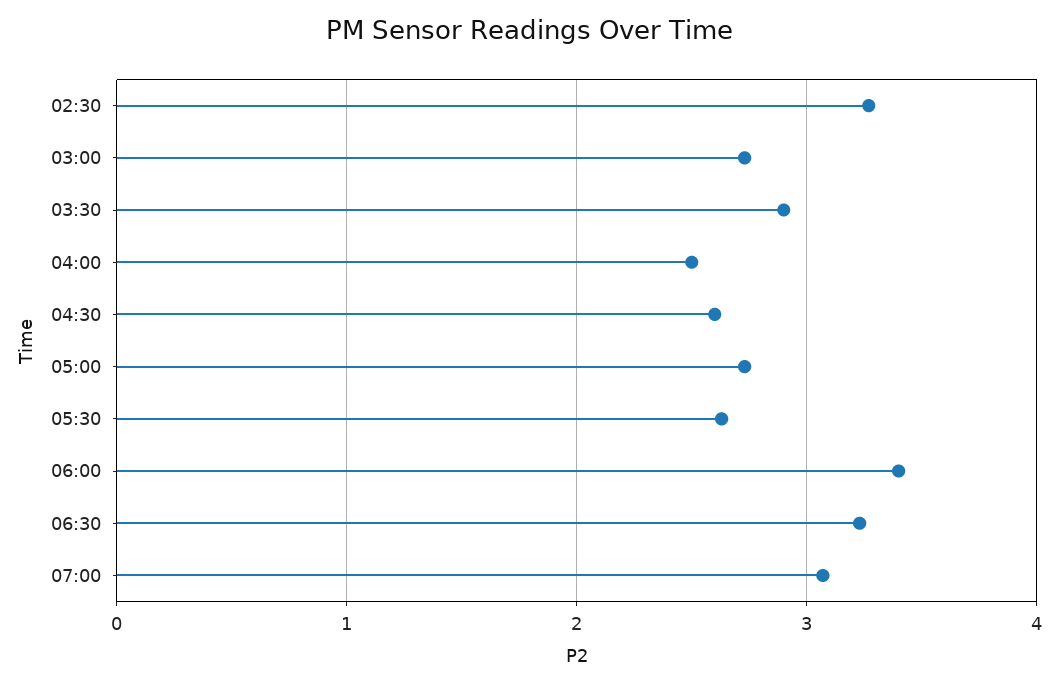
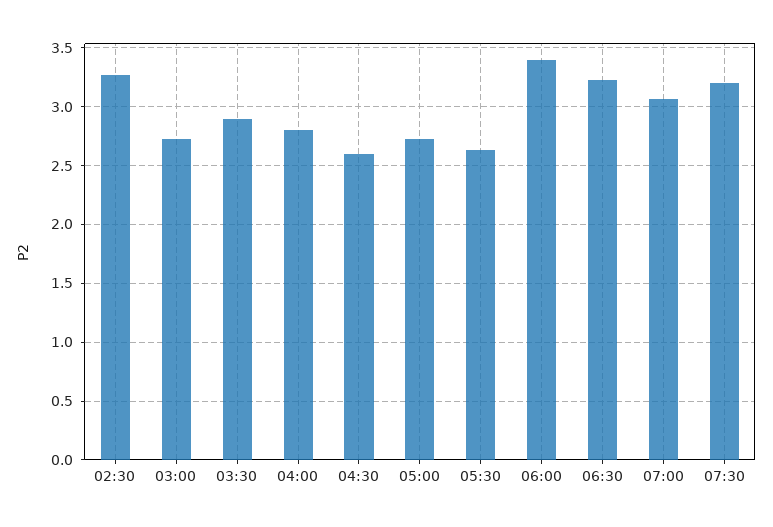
04:00: 2.5 -> 2.8
07:30: none -> 3.2

